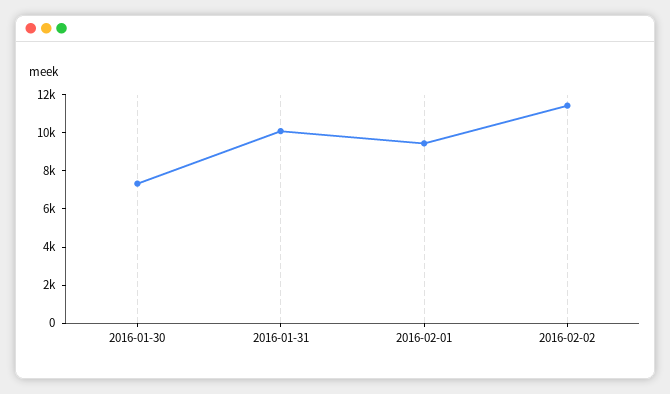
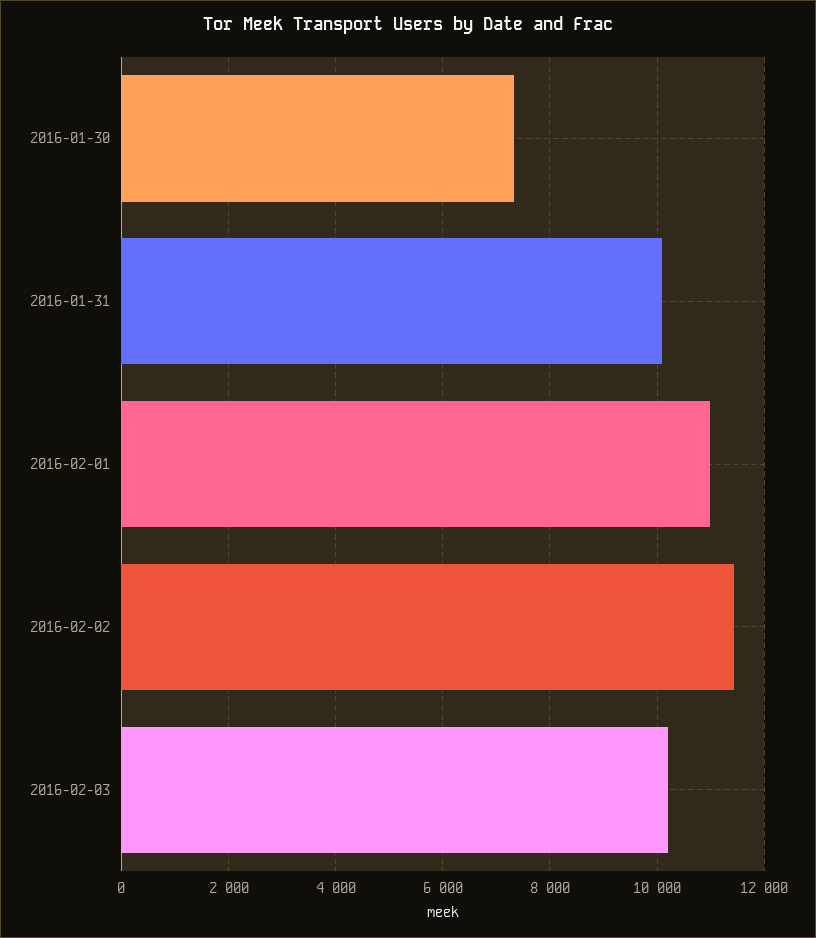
2016-02-01: 9500 -> 11000
2016-02-03: none -> 10200

